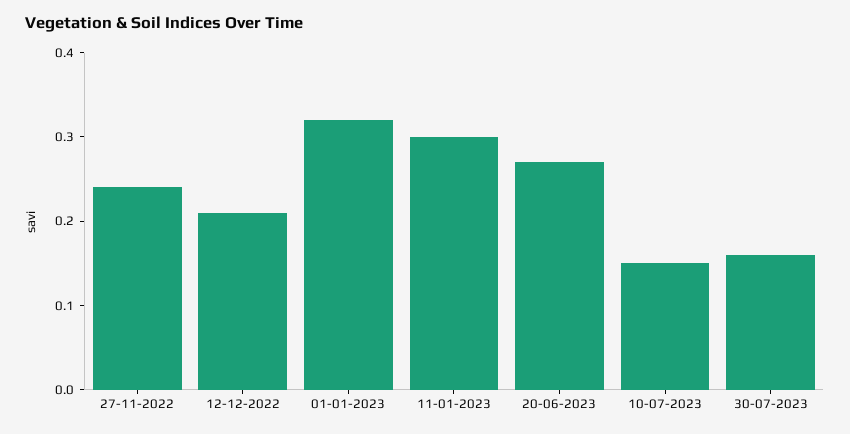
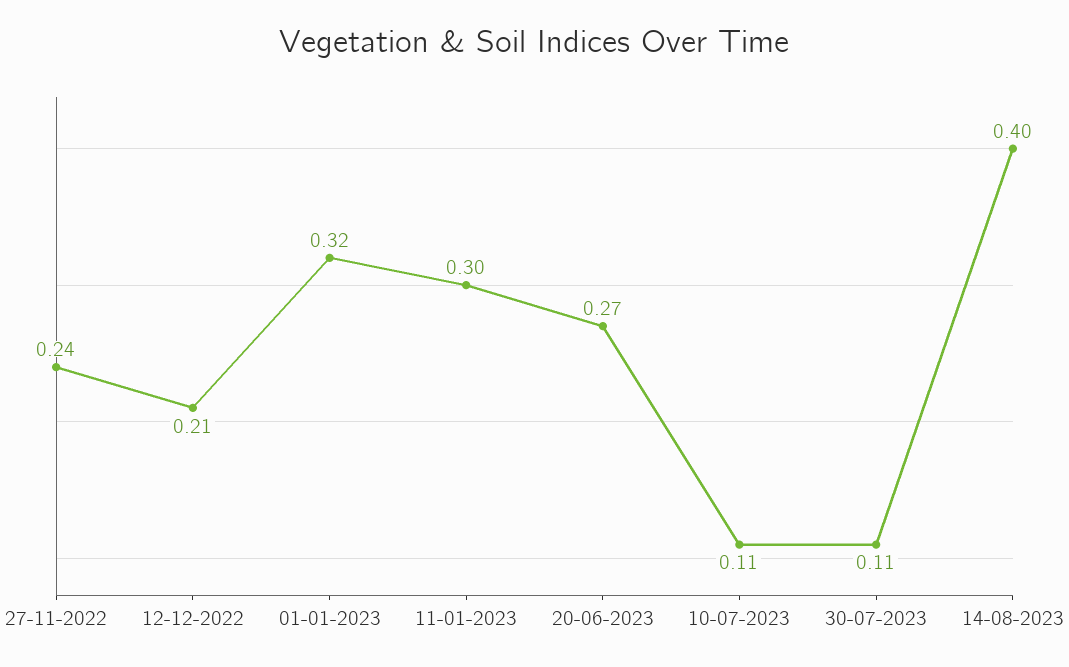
10-07-2023: 0.15 -> 0.11
30-07-2023: 0.16 -> 0.11
14-08-2023: none -> 0.4

